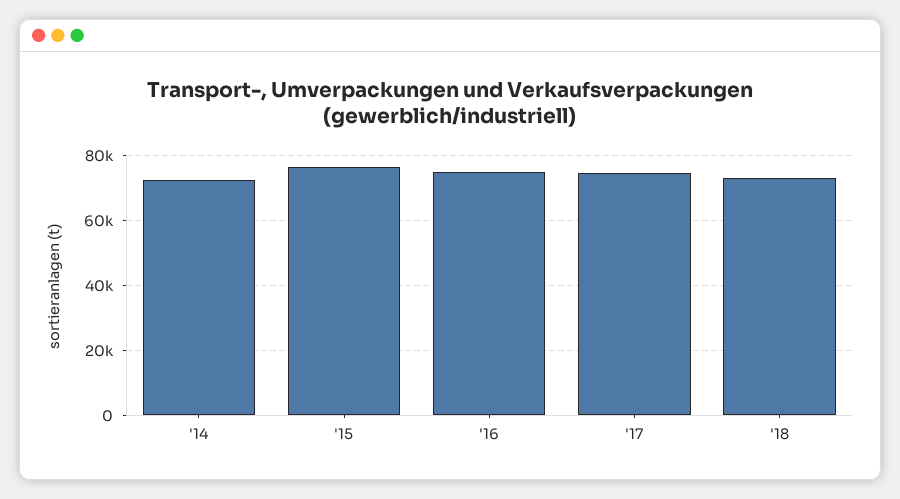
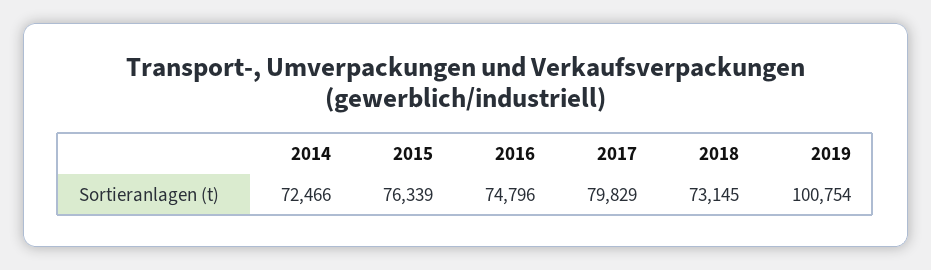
'17: 74000 -> 79829
2019: none -> 100754

